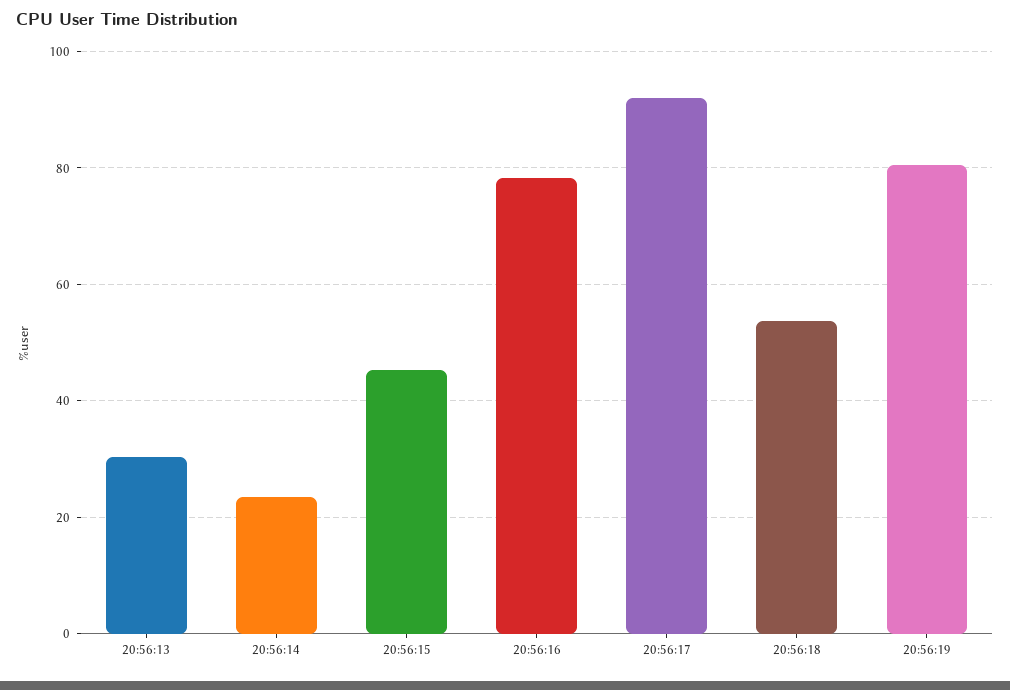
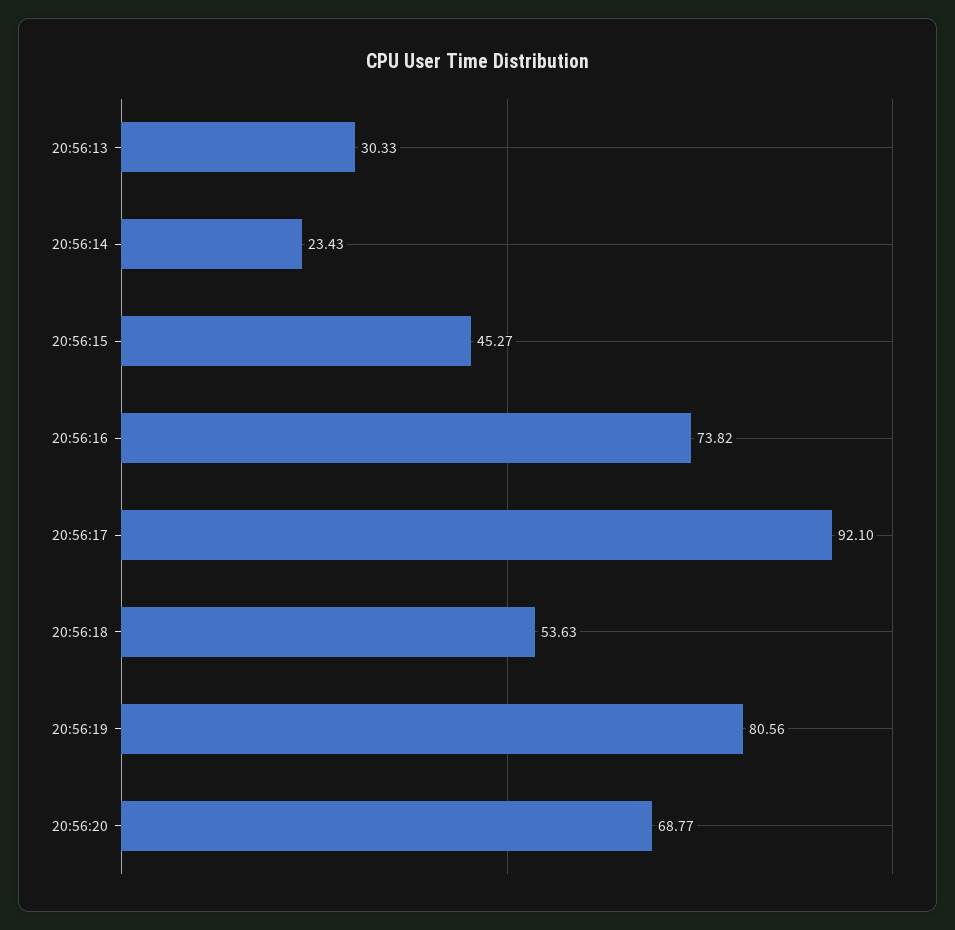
20:56:16: 78 -> 73.82
20:56:20: none -> 68.77

